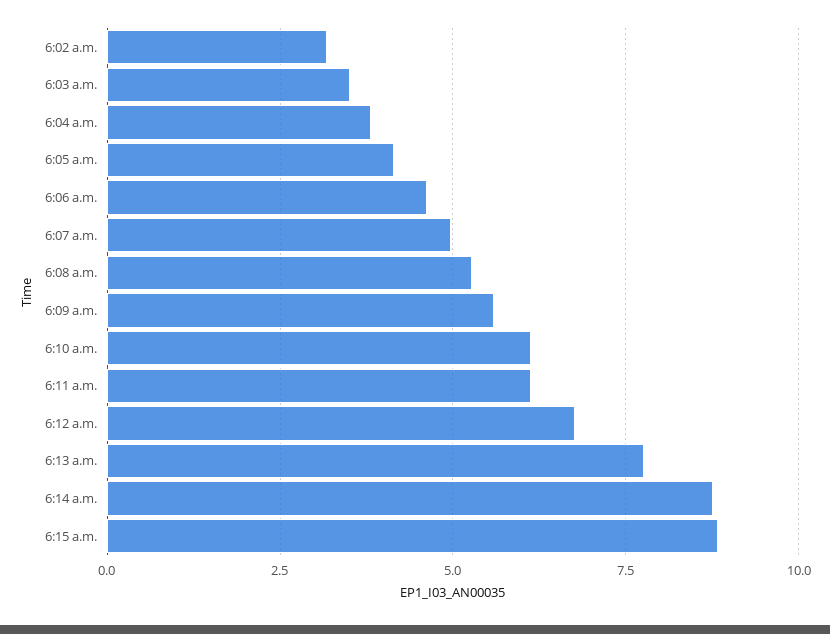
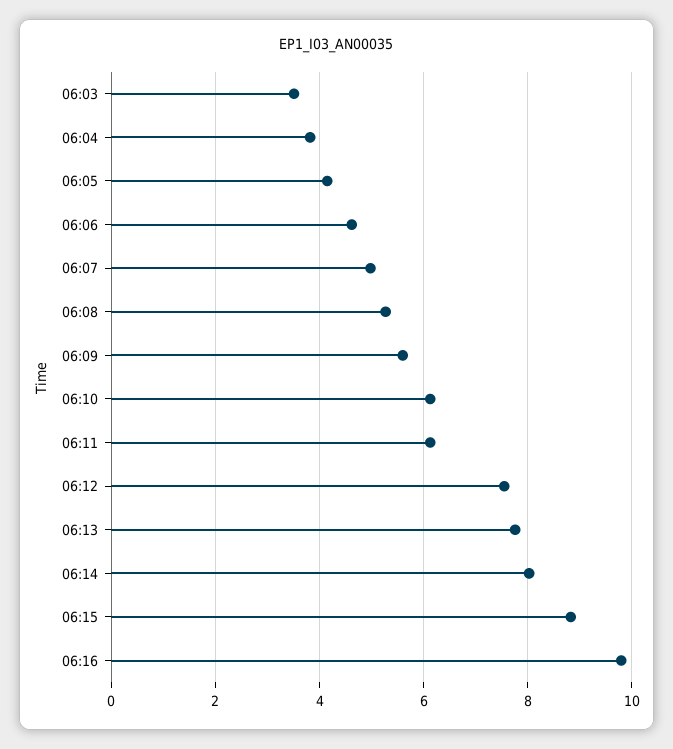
6:02 a.m.: 3.25 -> none
6:12 a.m.: 6.75 -> 7.6
6:14 a.m.: 8.75 -> 8
06:16: none -> 9.8

